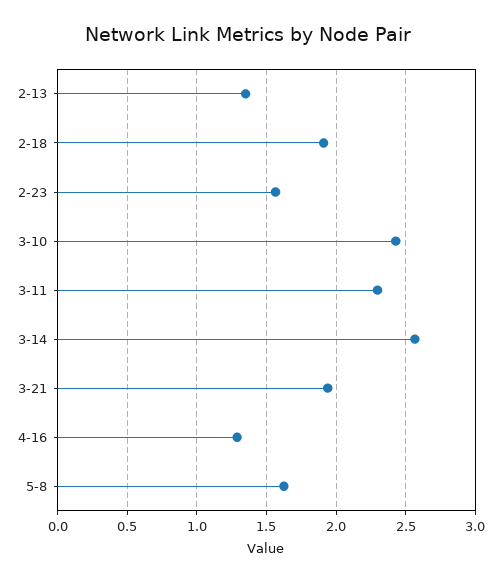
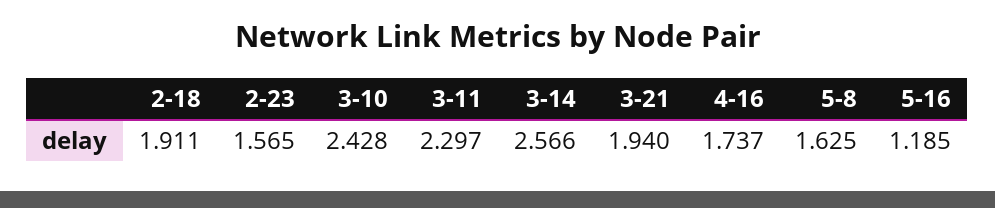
2-13: 1.35 -> none
4-16: 1.3 -> 1.737
5-16: none -> 1.185

